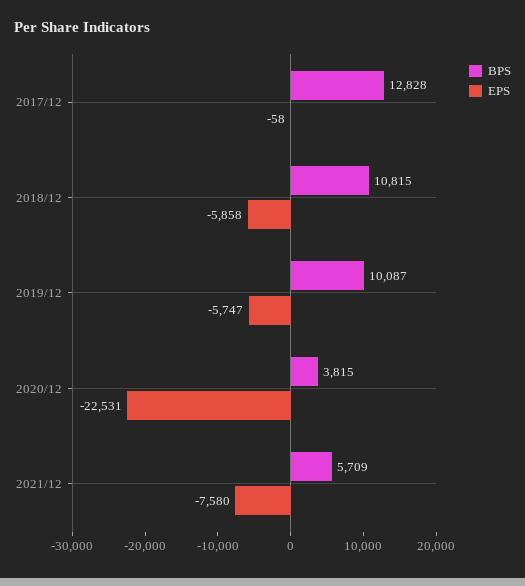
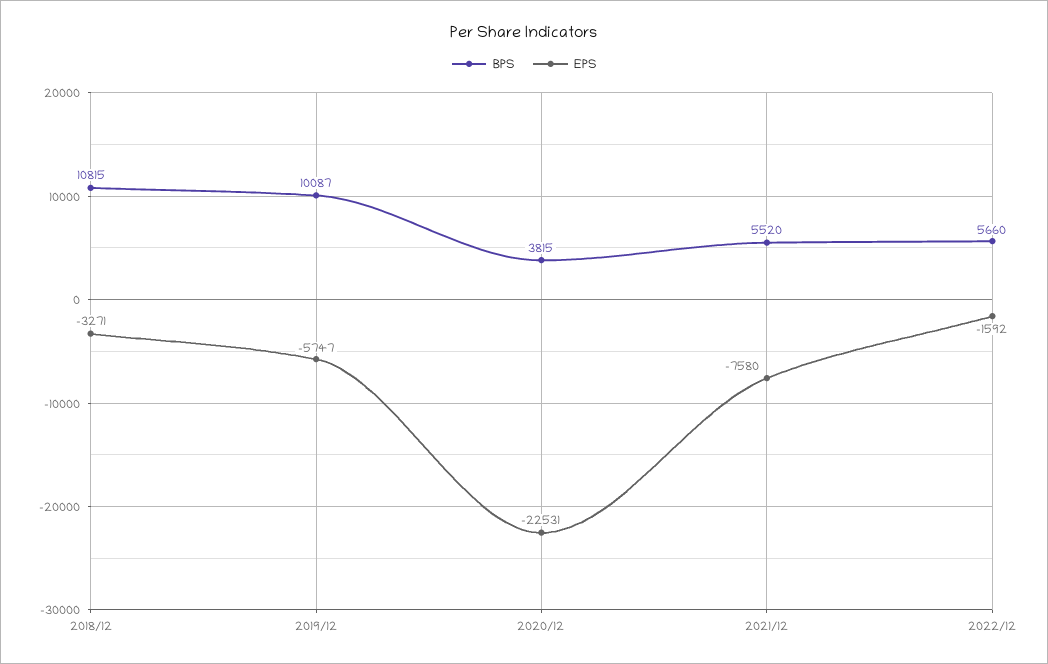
BPS, 2017/12: 12828 -> none
EPS, 2017/12: -58 -> none
EPS, 2018/12: -5858 -> -3271
BPS, 2021/12: 5709 -> 5520
BPS, 2022/12: none -> 5660
EPS, 2022/12: none -> -1592

